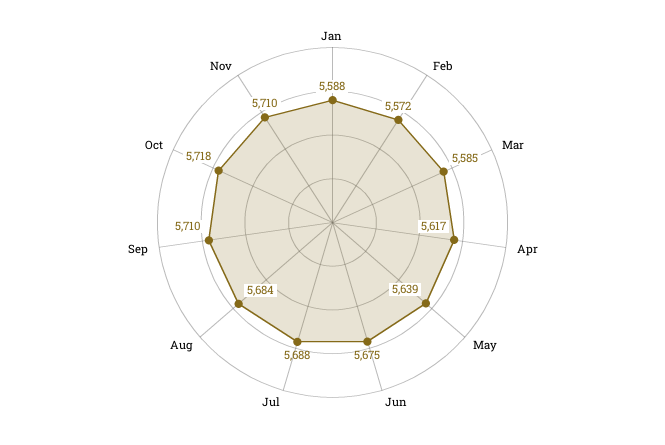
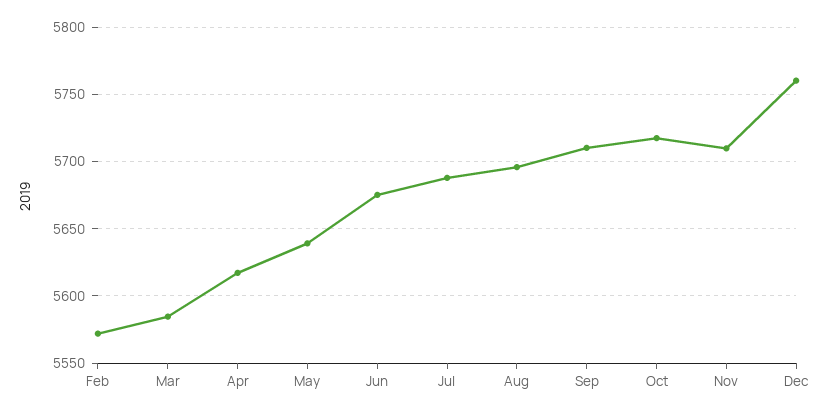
Jan: 5588 -> none
Aug: 5684 -> 5695
Dec: none -> 5760

